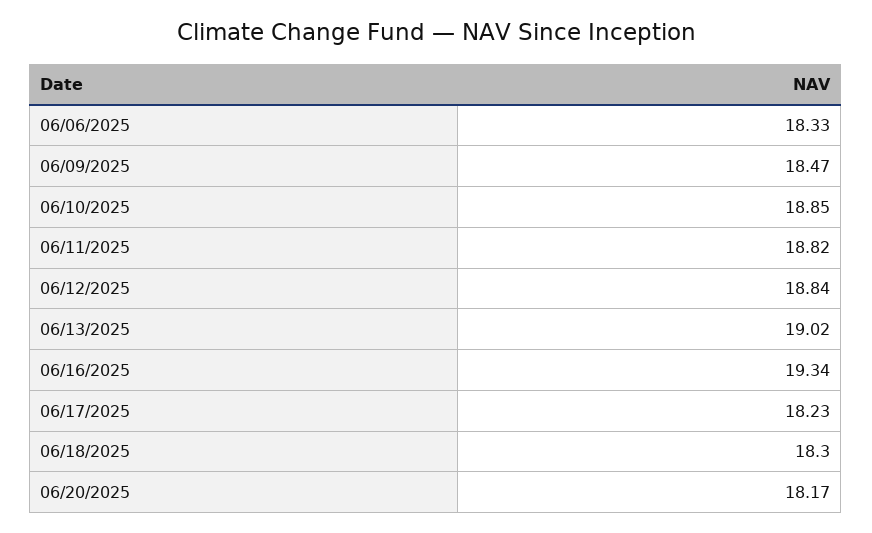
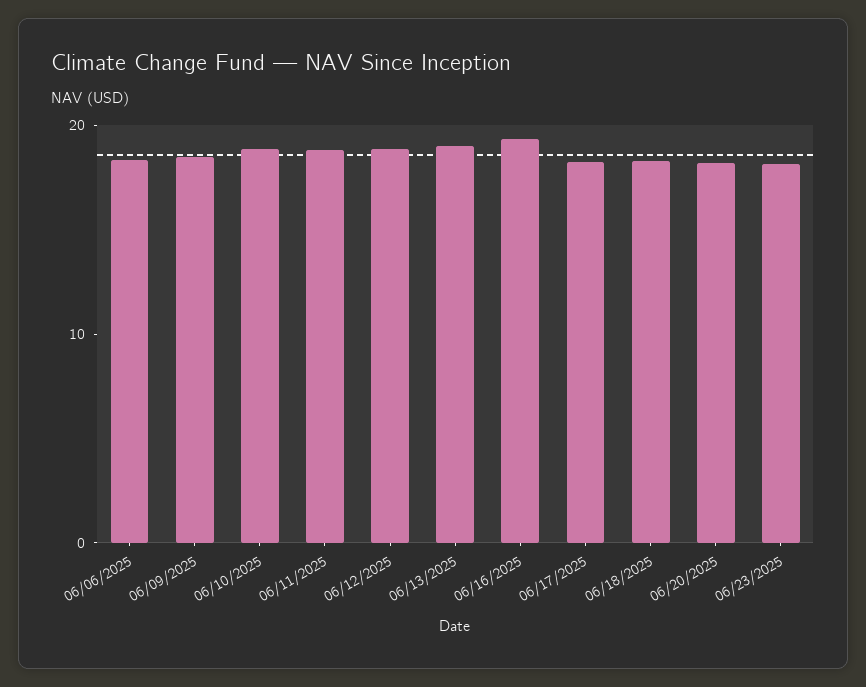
06/23/2025: none -> 18

